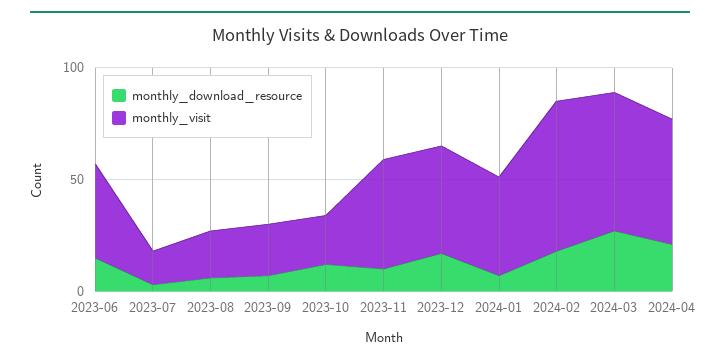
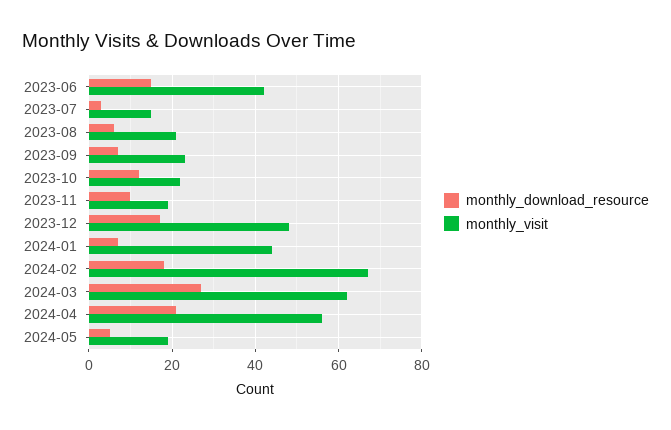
monthly_visit, 2023-11: 50 -> 20
monthly_download_resource, 2024-05: none -> 5
monthly_visit, 2024-05: none -> 20

